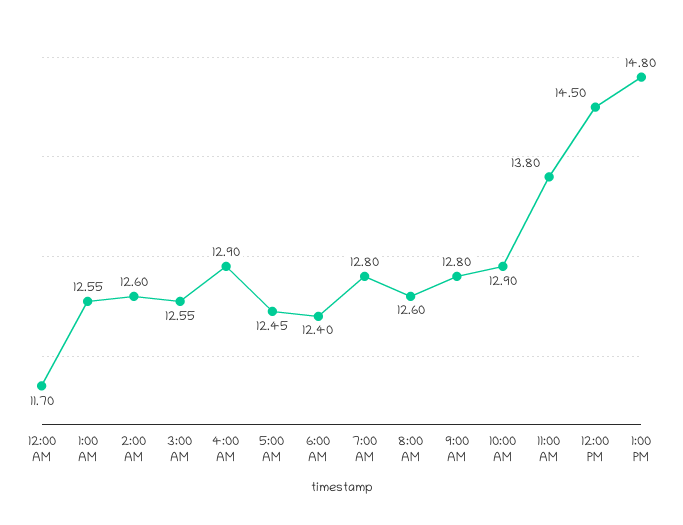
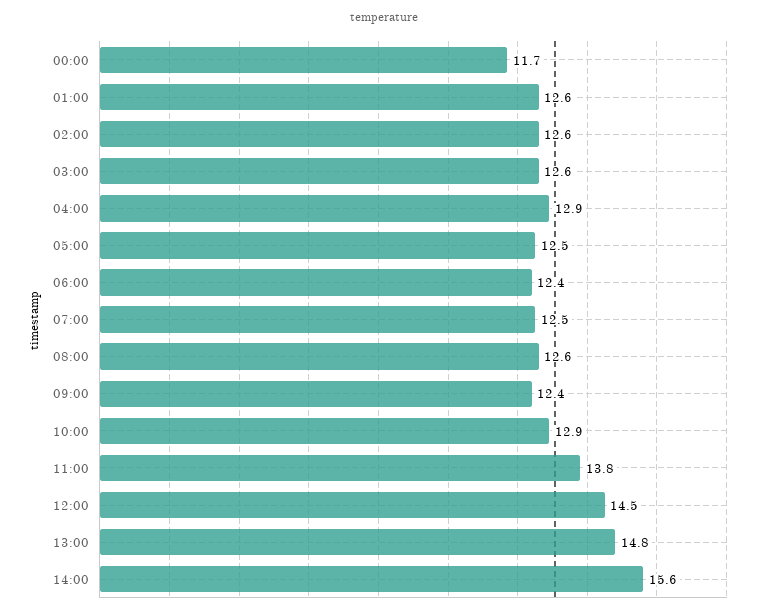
7:00 AM: 12.8 -> 12.5
9:00 AM: 12.8 -> 12.4
14:00: none -> 15.6

